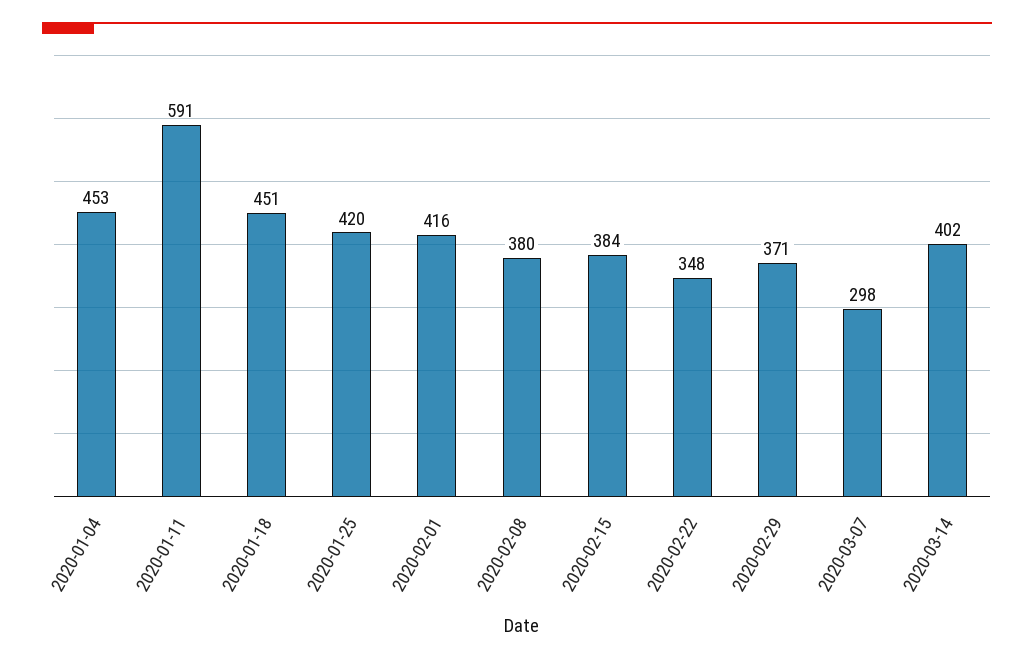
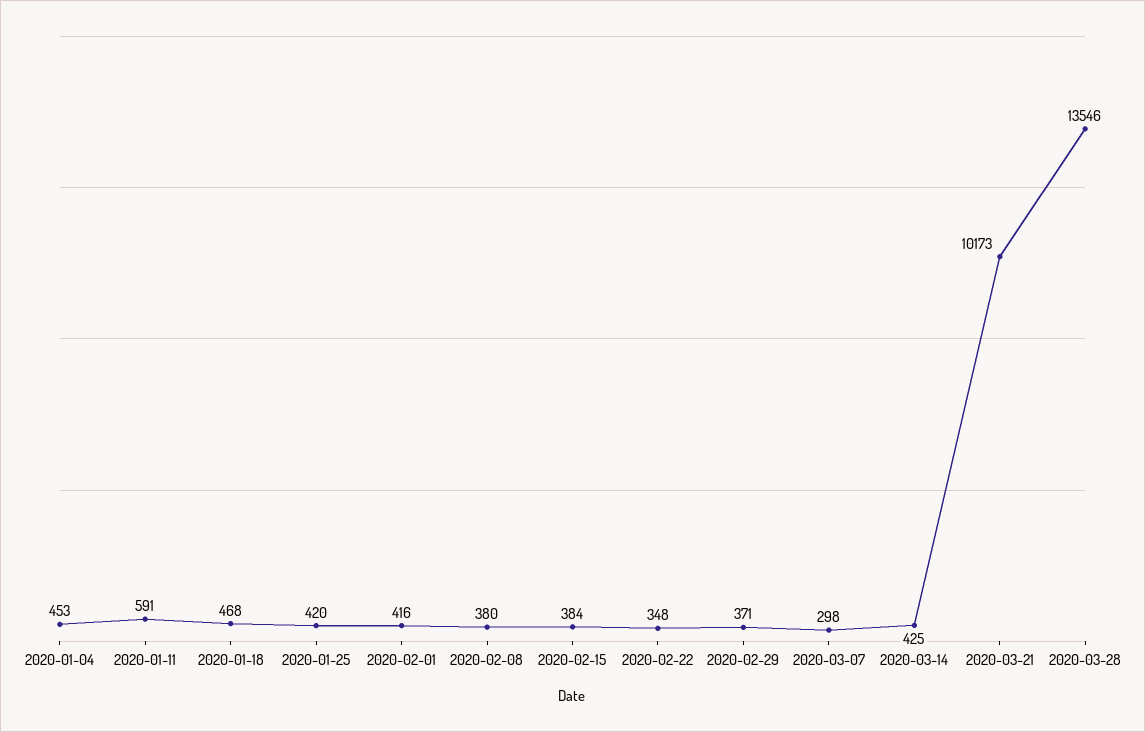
2020-01-18: 451 -> 468
2020-03-14: 402 -> 425
2020-03-21: none -> 10173
2020-03-28: none -> 13546

